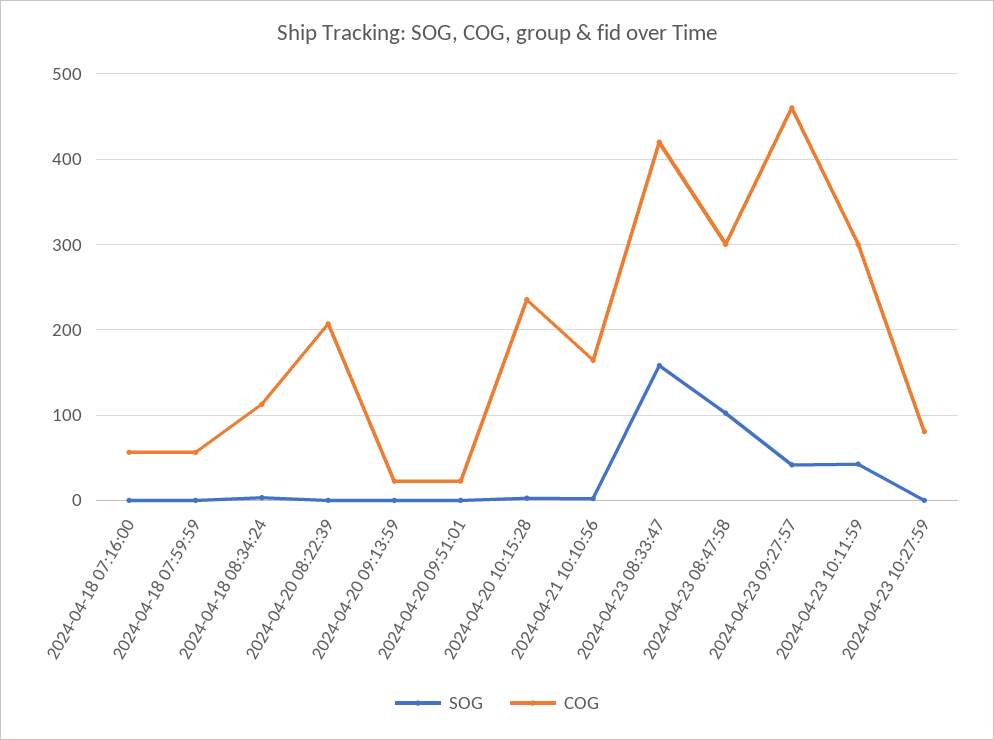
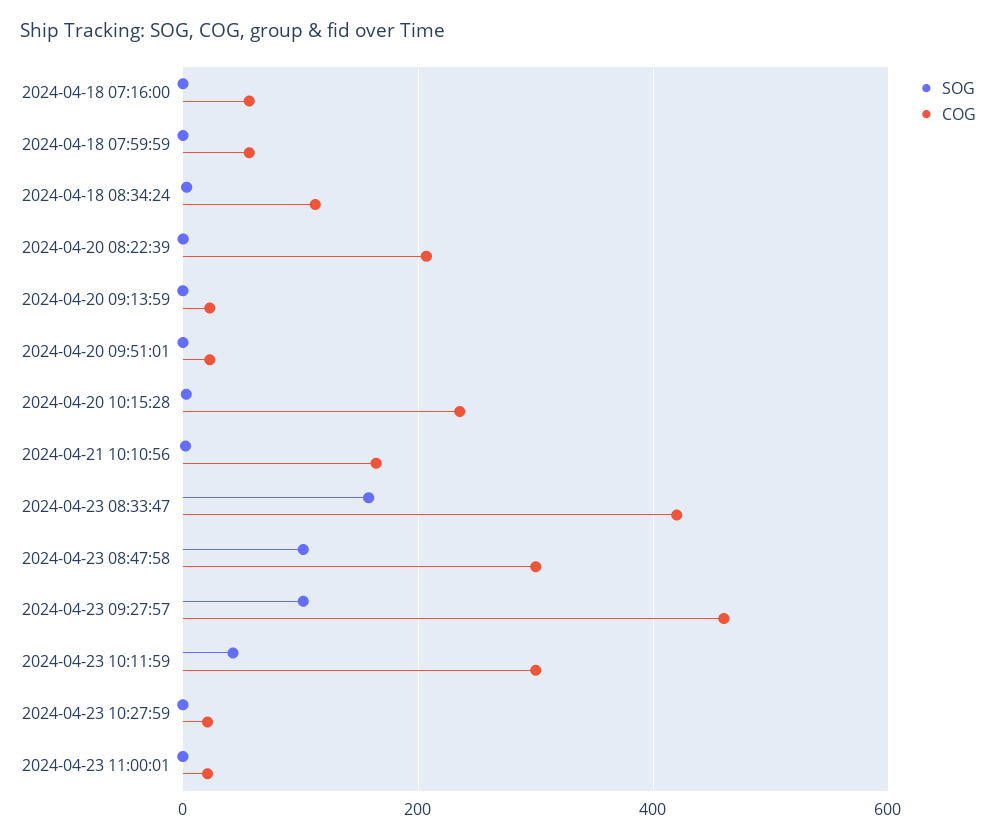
SOG, 2024-04-23 09:27:57: 40 -> 100
COG, 2024-04-23 10:27:59: 80 -> 20
SOG, 2024-04-23 11:00:01: none -> 0
COG, 2024-04-23 11:00:01: none -> 20

